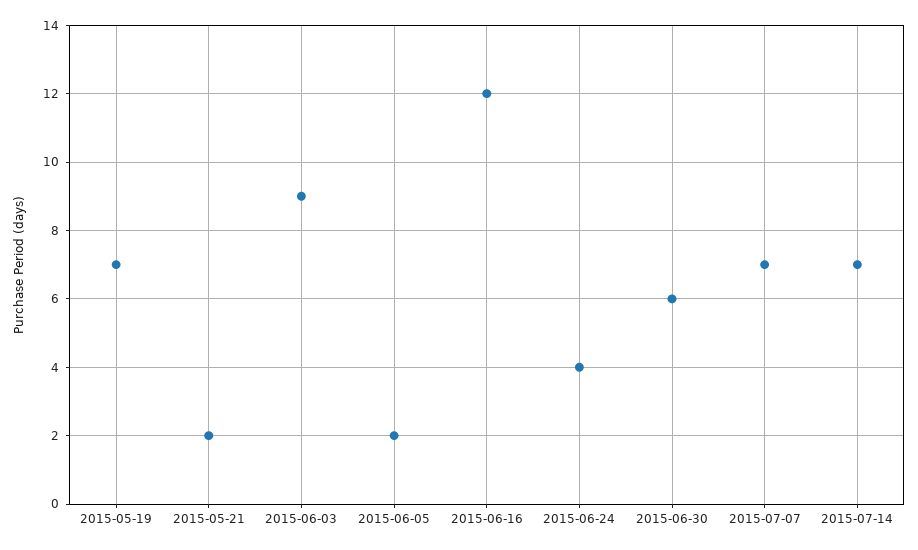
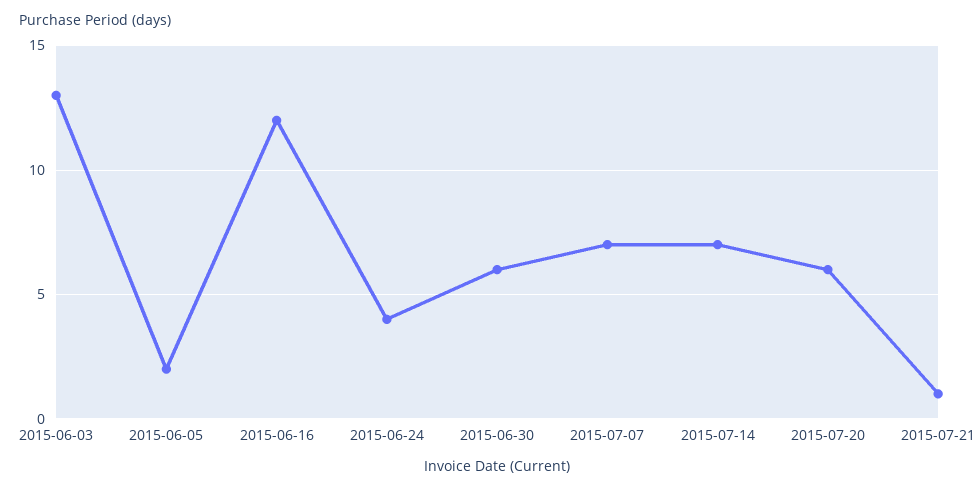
2015-05-19: 7 -> none
2015-05-21: 2 -> none
2015-06-03: 9 -> 13
2015-07-20: none -> 6
2015-07-21: none -> 1

